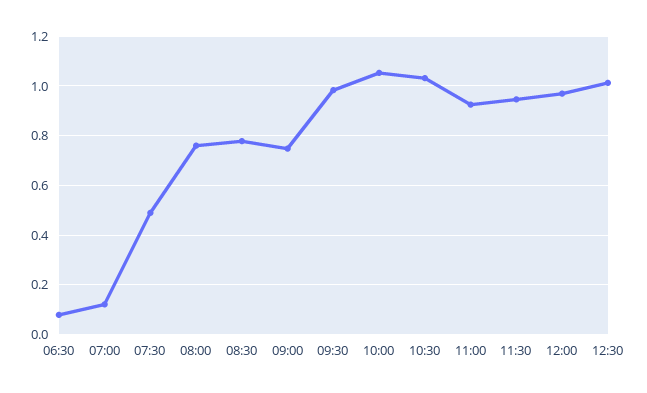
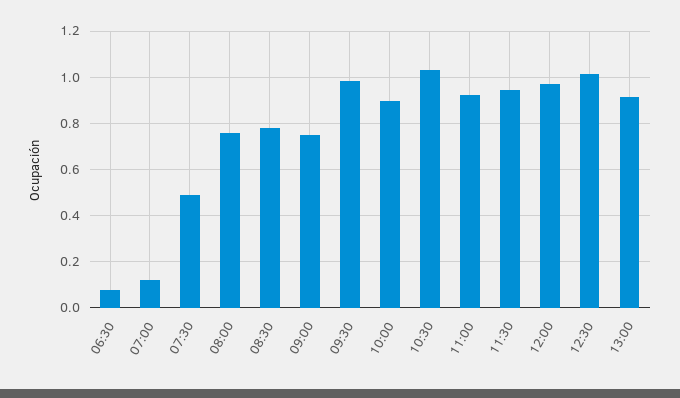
10:00: 1.05 -> 0.9
13:00: none -> 0.9

